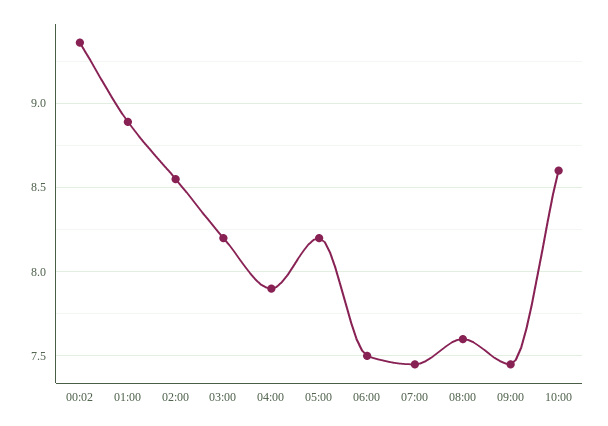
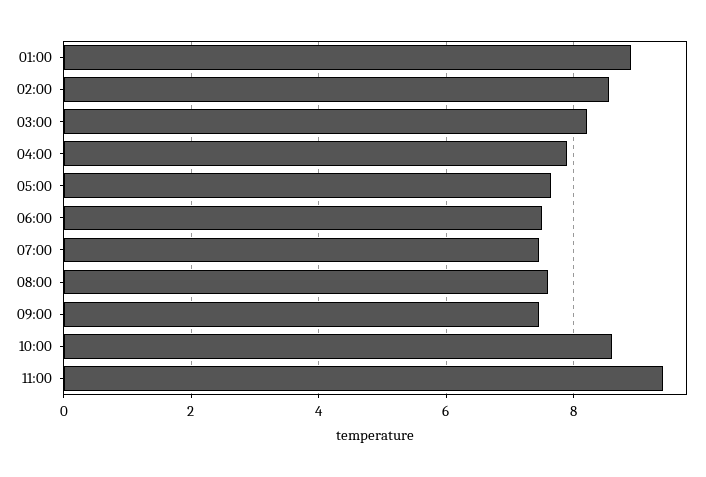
00:02: 9.35 -> none
05:00: 8.2 -> 7.6
11:00: none -> 9.4

